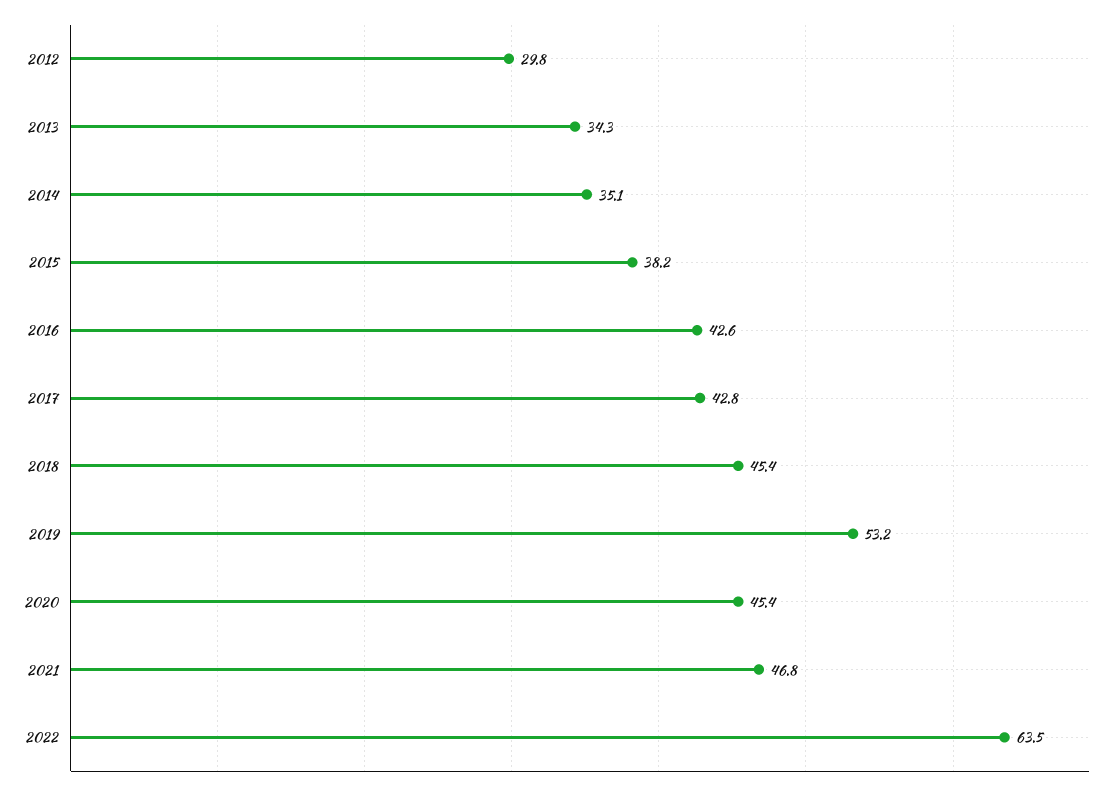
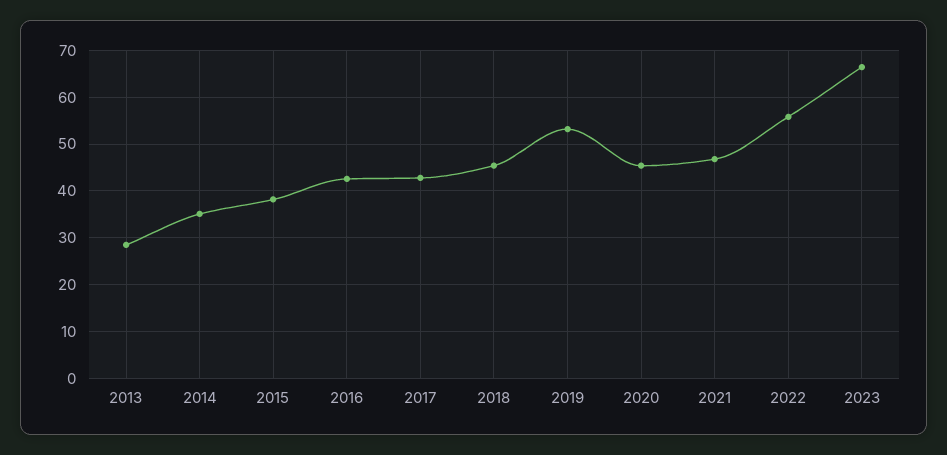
2012: 29.8 -> none
2013: 34.3 -> 28
2022: 63.5 -> 56
2023: none -> 66

